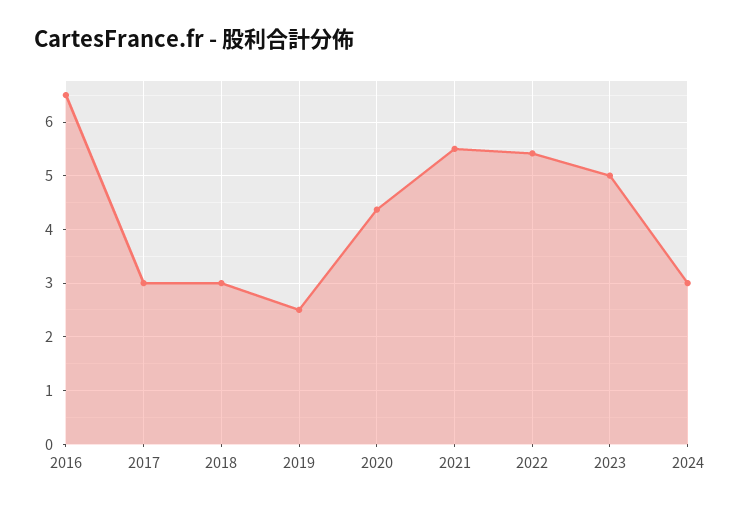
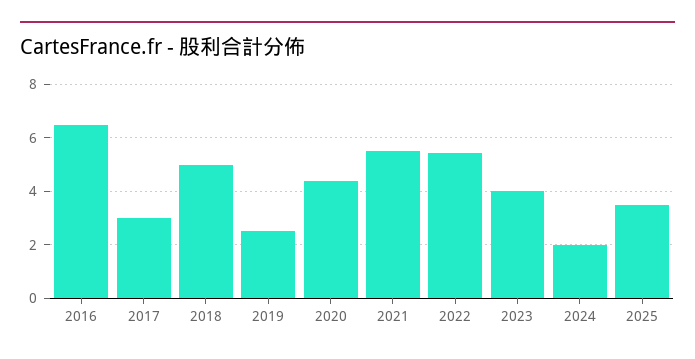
2018: 3 -> 5
2023: 5 -> 4
2024: 3 -> 2
2025: none -> 3.5

